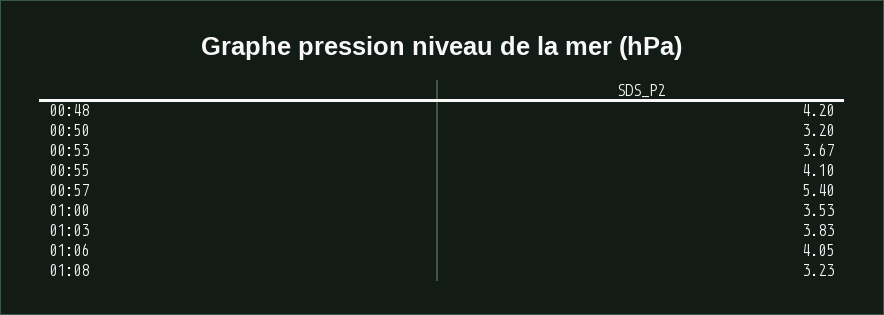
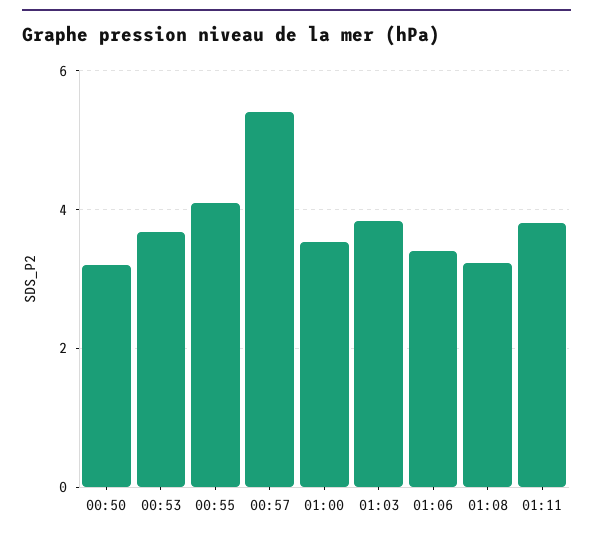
00:48: 4.2 -> none
01:06: 4.05 -> 3.4
01:11: none -> 3.8

